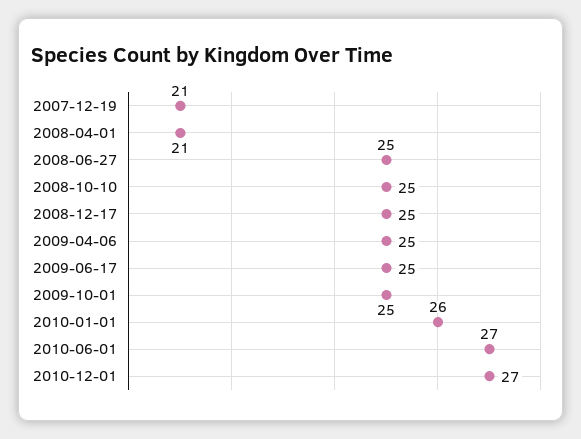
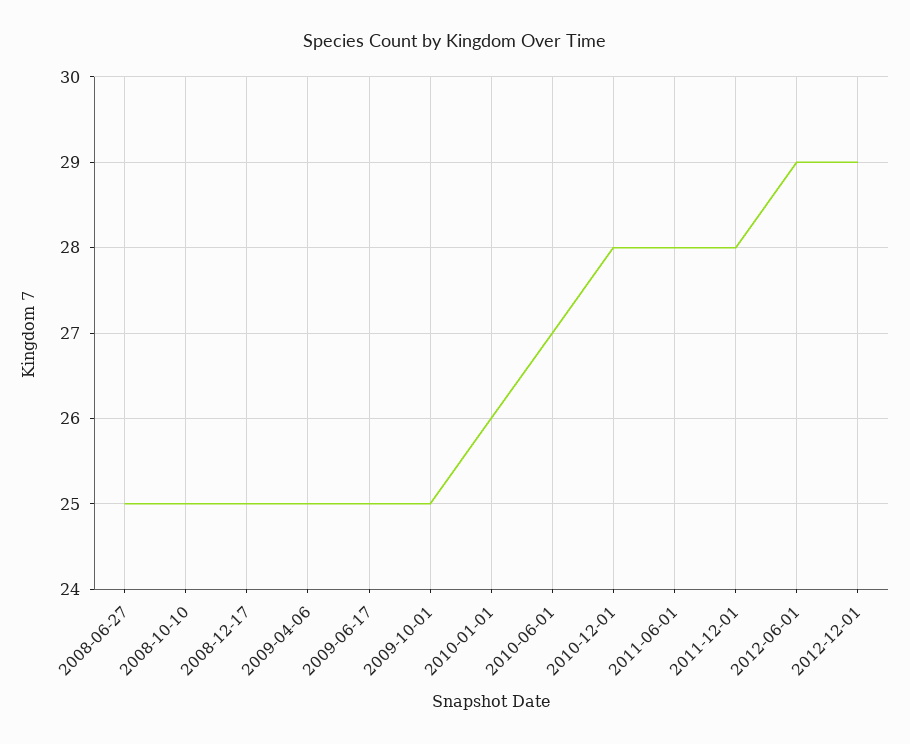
2007-12-19: 21 -> none
2008-04-01: 21 -> none
2010-12-01: 27 -> 28
2011-06-01: none -> 28
2011-12-01: none -> 28
2012-06-01: none -> 29
2012-12-01: none -> 29

